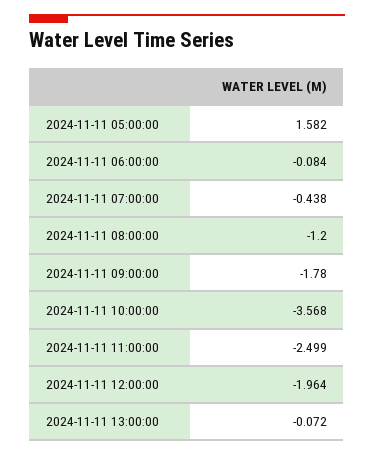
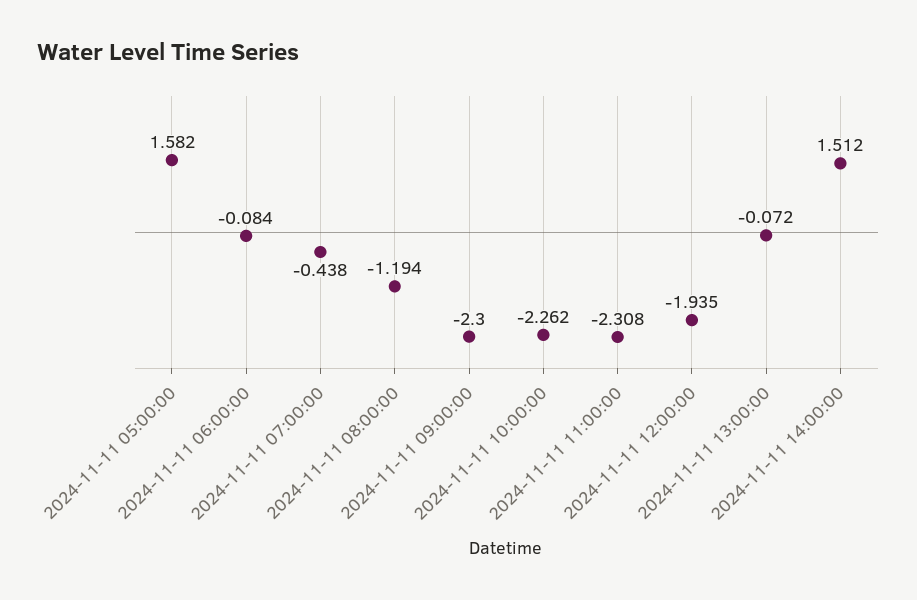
2024-11-11 08:00:00: -1.2 -> -1.194
2024-11-11 09:00:00: -1.78 -> -2.3
2024-11-11 10:00:00: -3.568 -> -2.262
2024-11-11 11:00:00: -2.499 -> -2.308
2024-11-11 12:00:00: -1.964 -> -1.935
2024-11-11 14:00:00: none -> 1.512

